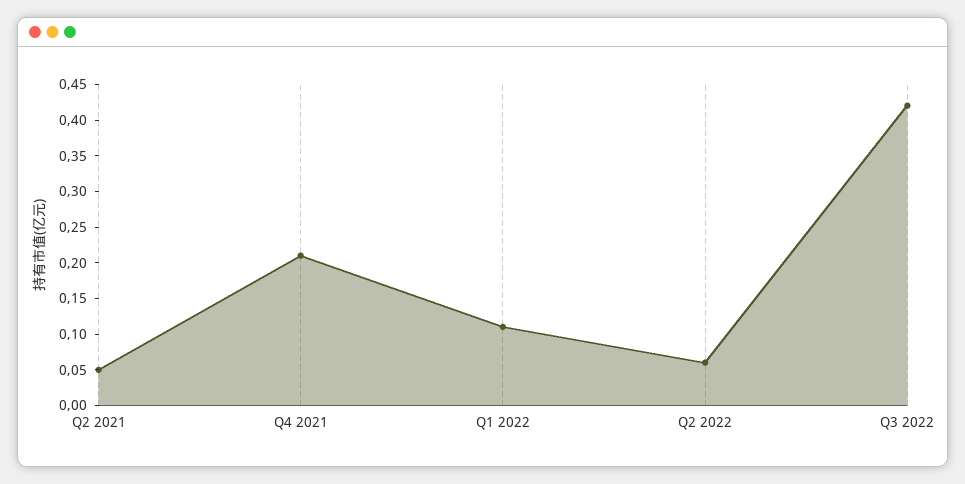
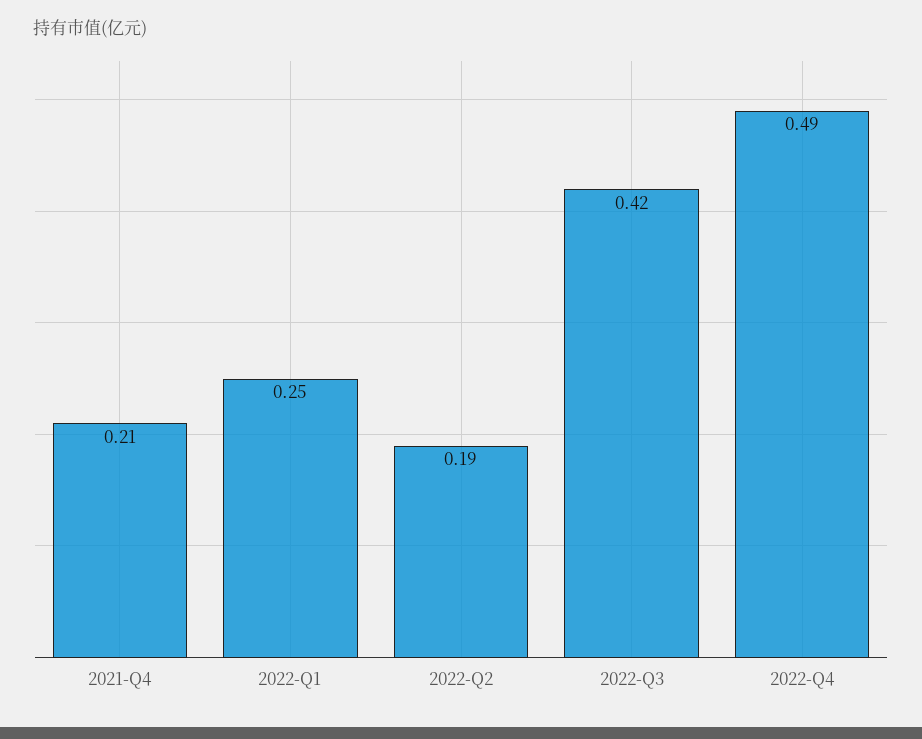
Q2 2021: 0.05 -> none
Q1 2022: 0.1 -> 0.25
Q2 2022: 0.05 -> 0.19
2022-Q4: none -> 0.49

